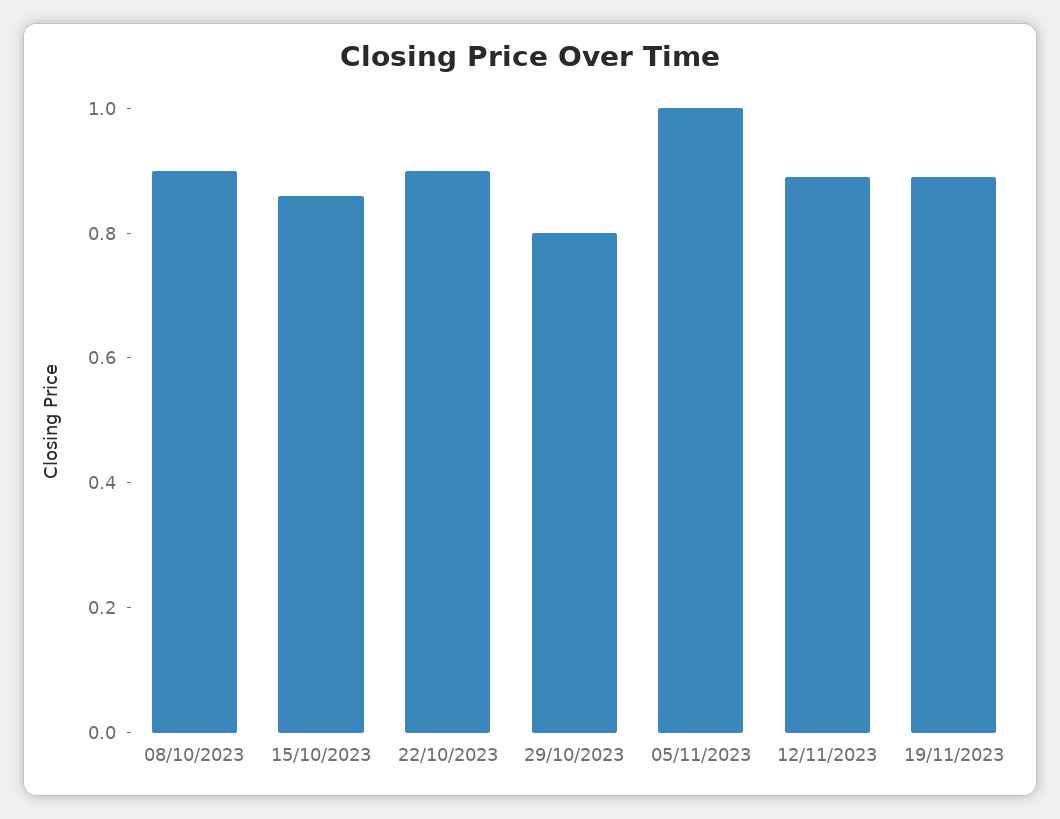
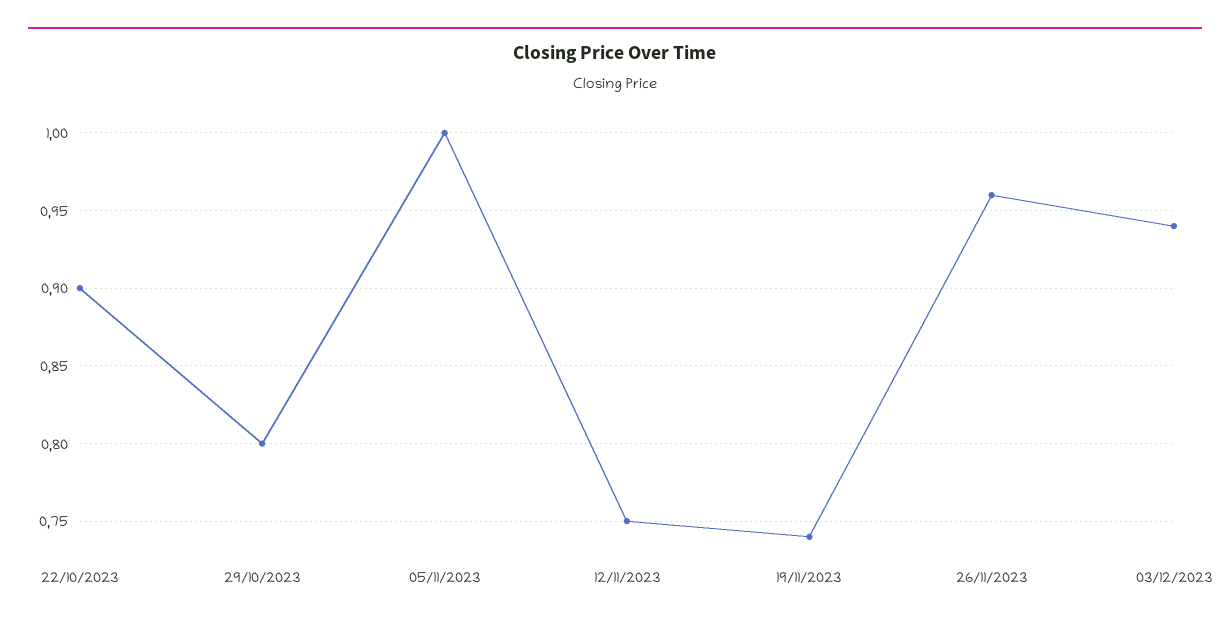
08/10/2023: 0.9 -> none
15/10/2023: 0.85 -> none
12/11/2023: 0.9 -> 0.75
19/11/2023: 0.9 -> 0.74
26/11/2023: none -> 0.96
03/12/2023: none -> 0.94

